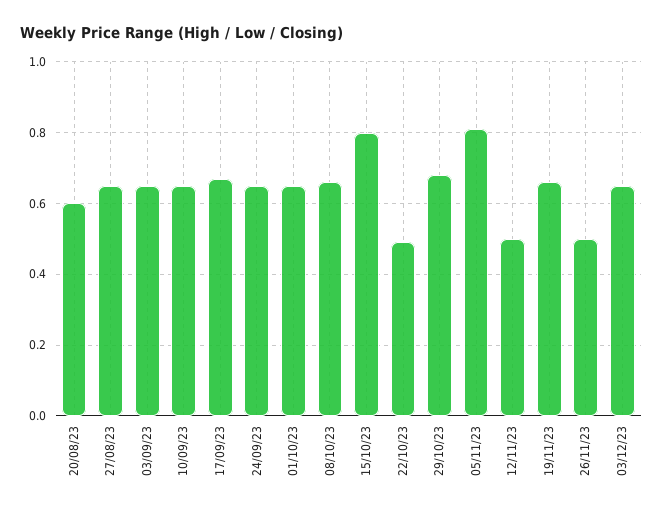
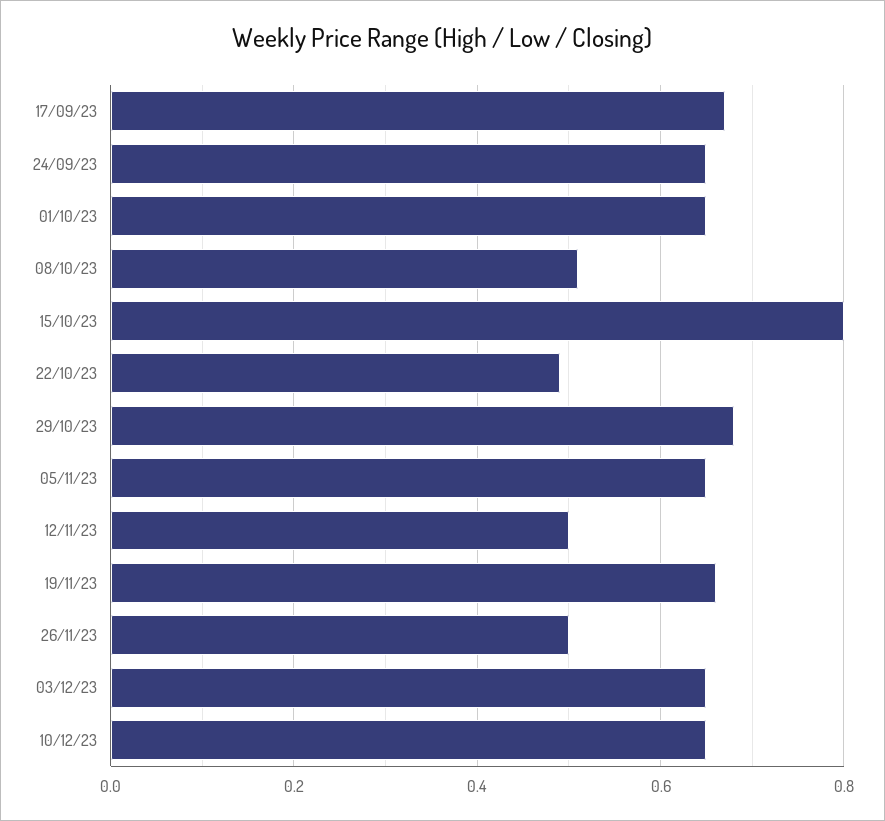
20/08/23: 0.6 -> none
27/08/23: 0.65 -> none
03/09/23: 0.65 -> none
10/09/23: 0.65 -> none
08/10/23: 0.65 -> 0.5
05/11/23: 0.8 -> 0.65
10/12/23: none -> 0.65

